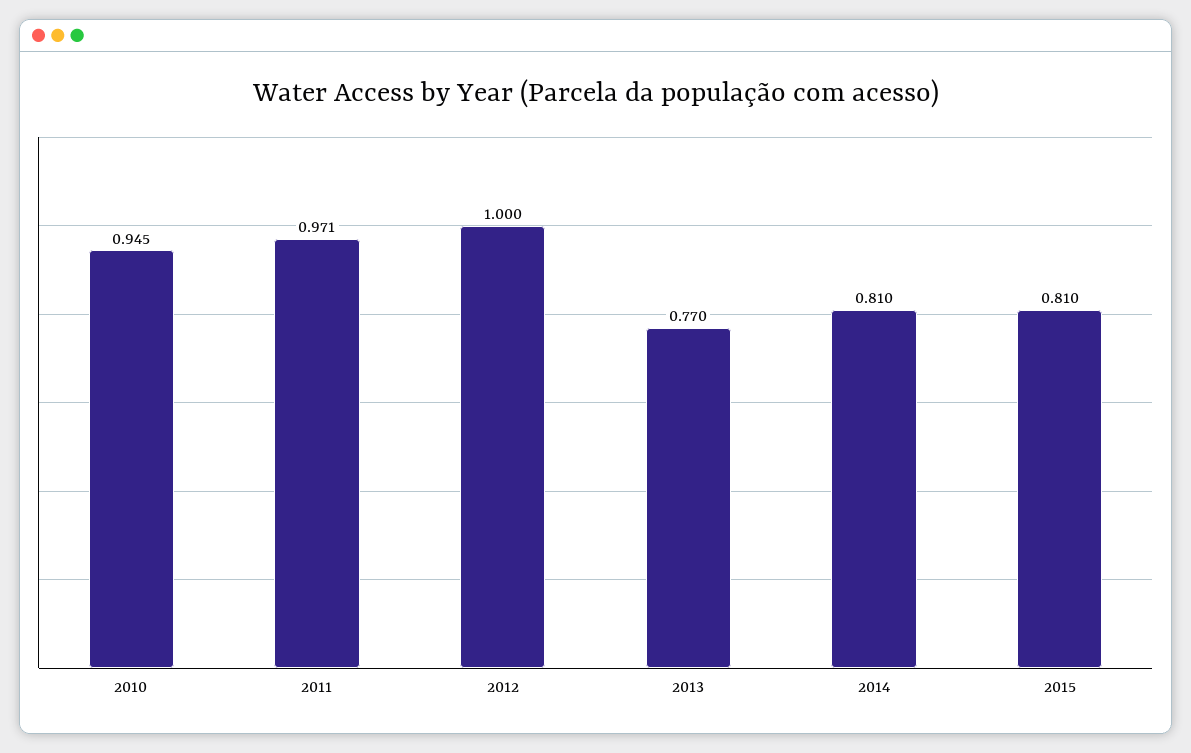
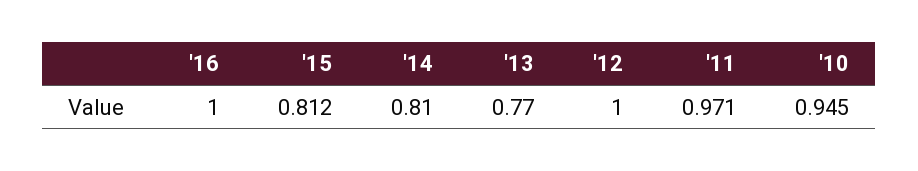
2015: 0.81 -> 0.812
'16: none -> 1

